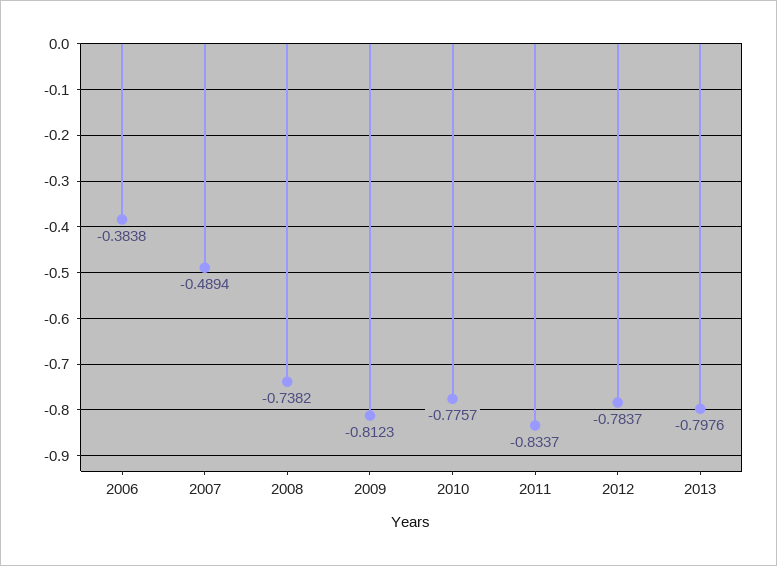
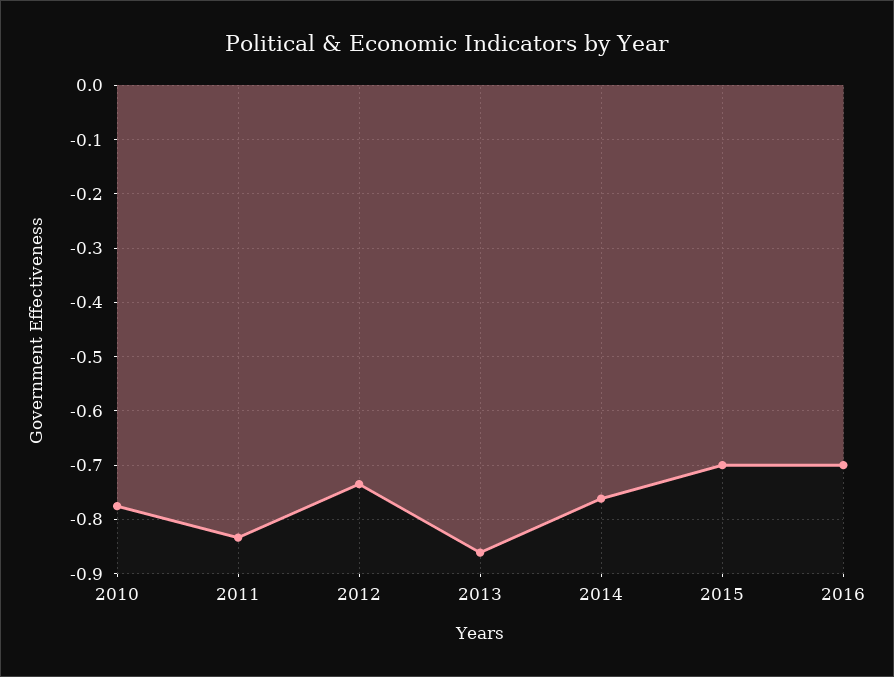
2006: -0.3838 -> none
2007: -0.4894 -> none
2008: -0.7382 -> none
2009: -0.8123 -> none
2012: -0.7837 -> -0.74
2013: -0.7976 -> -0.86
2014: none -> -0.76
2015: none -> -0.7
2016: none -> -0.7

